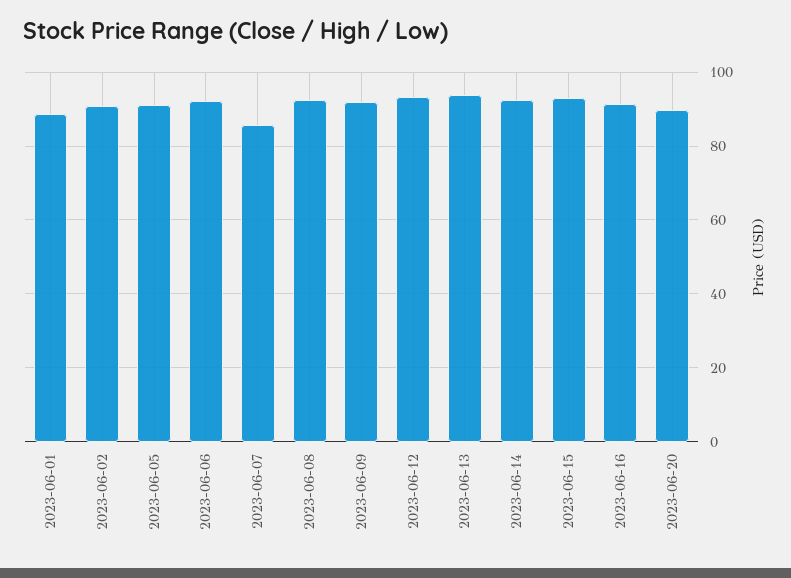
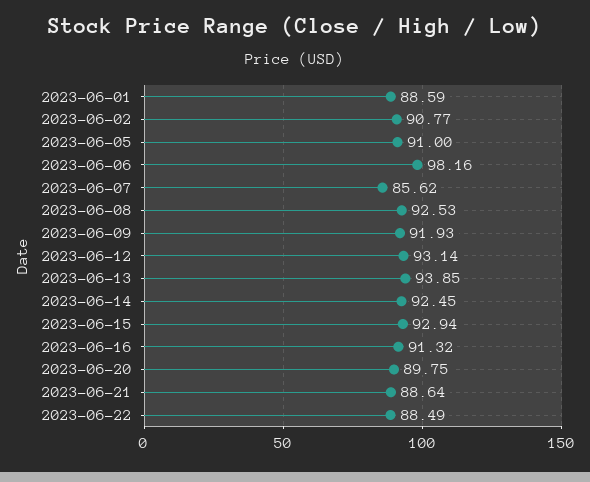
2023-06-06: 92 -> 98.16
2023-06-21: none -> 88.64
2023-06-22: none -> 88.49

